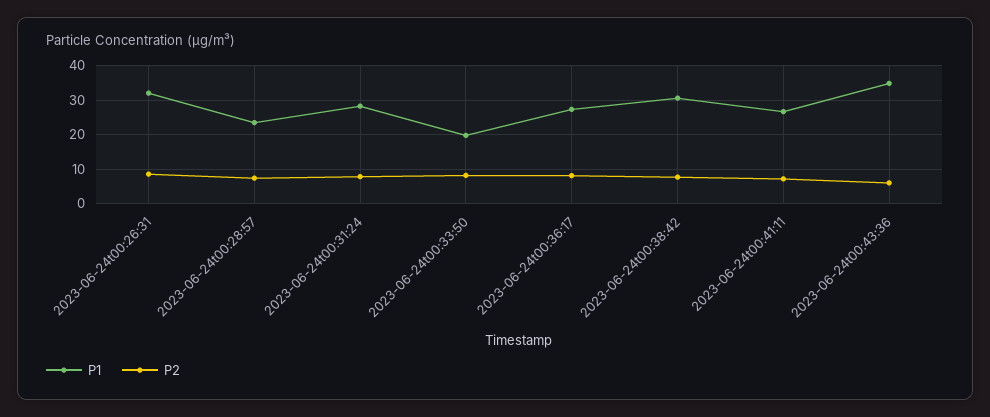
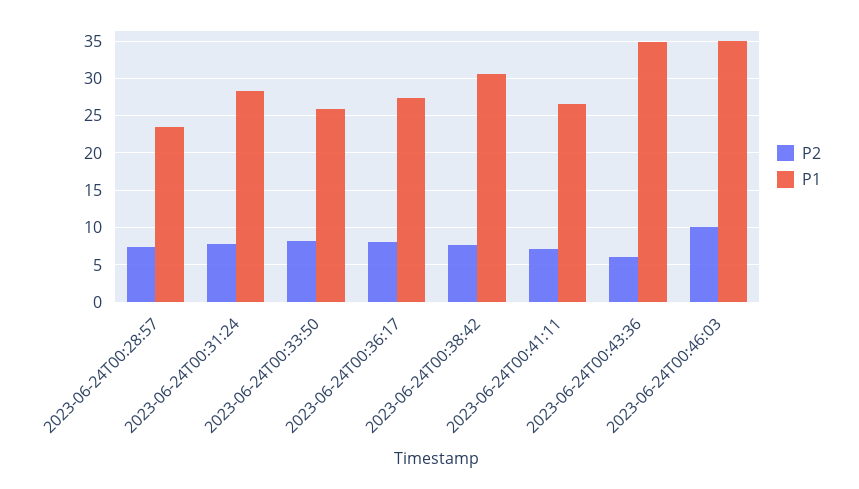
P1, 2023-06-24t00:26:31: 32 -> none
P2, 2023-06-24t00:26:31: 8 -> none
P1, 2023-06-24t00:33:50: 20 -> 26
P2, 2023-06-24T00:46:03: none -> 10
P1, 2023-06-24T00:46:03: none -> 35

